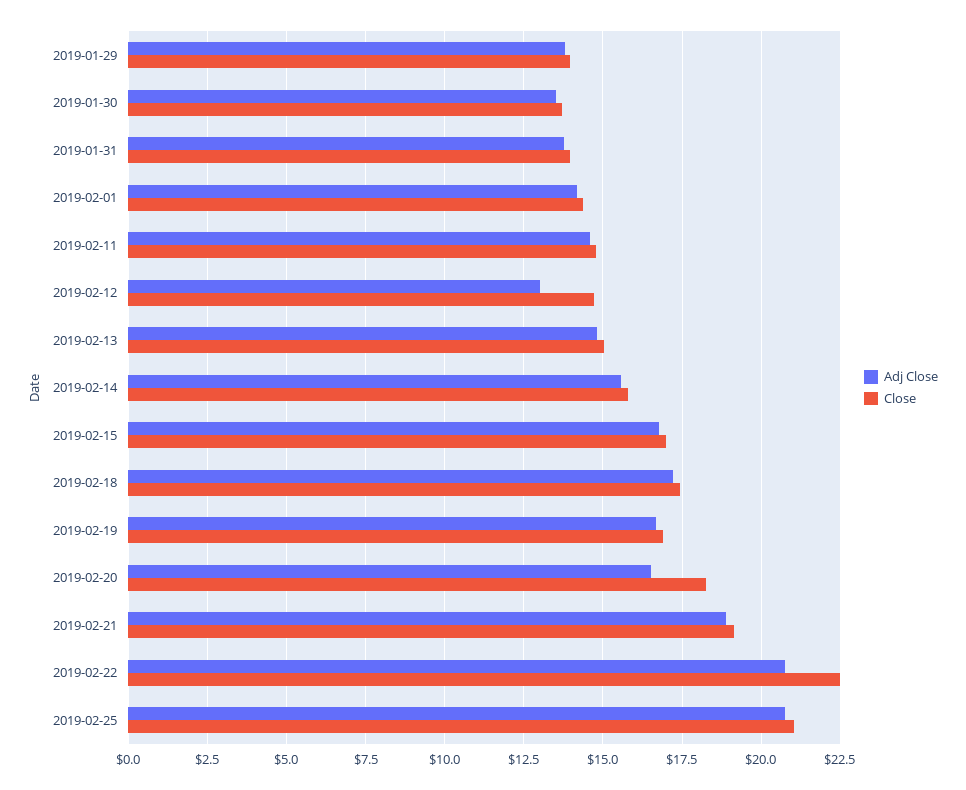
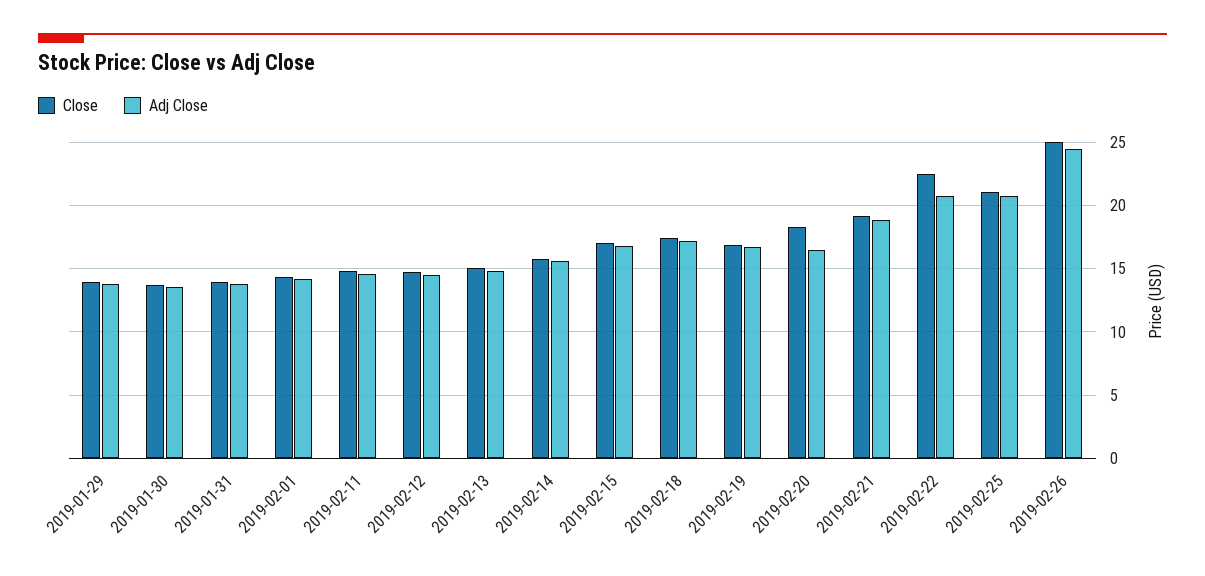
Adj Close, 2019-02-12: 13 -> 14.5
Close, 2019-02-26: none -> 25
Adj Close, 2019-02-26: none -> 24.5

